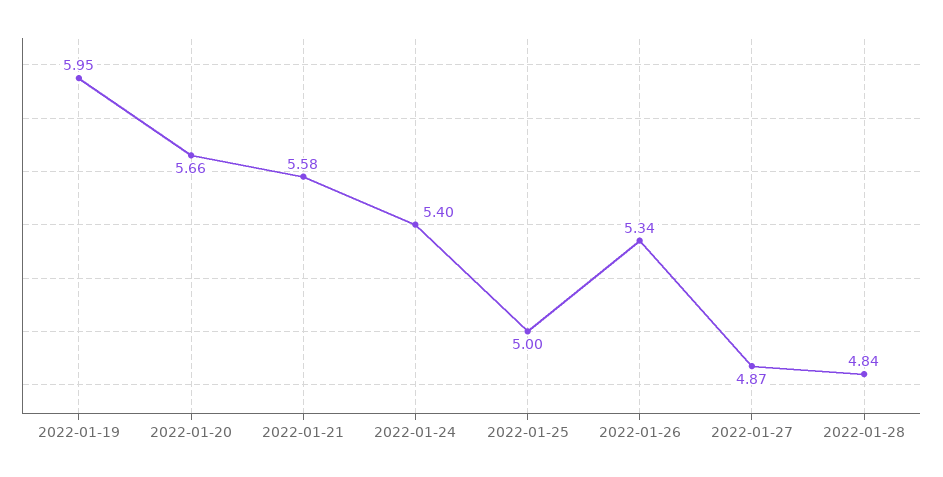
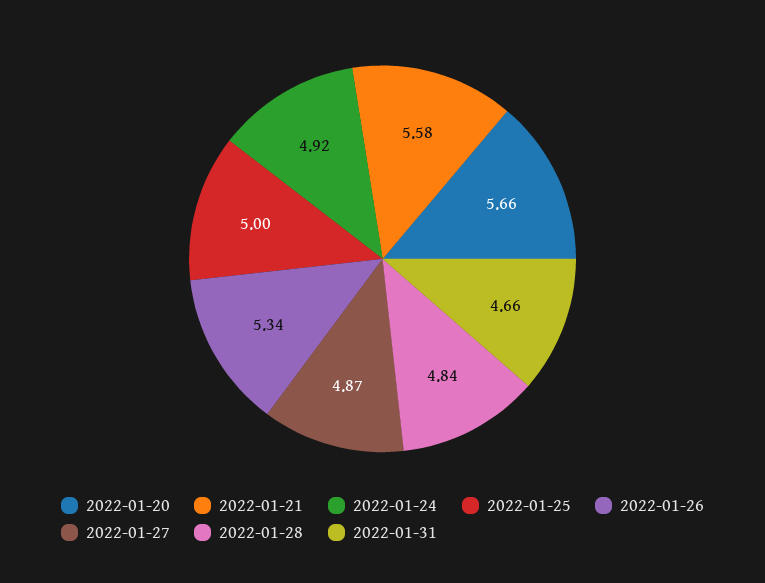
2022-01-19: 5.95 -> none
2022-01-24: 5.4 -> 4.92
2022-01-31: none -> 4.66

